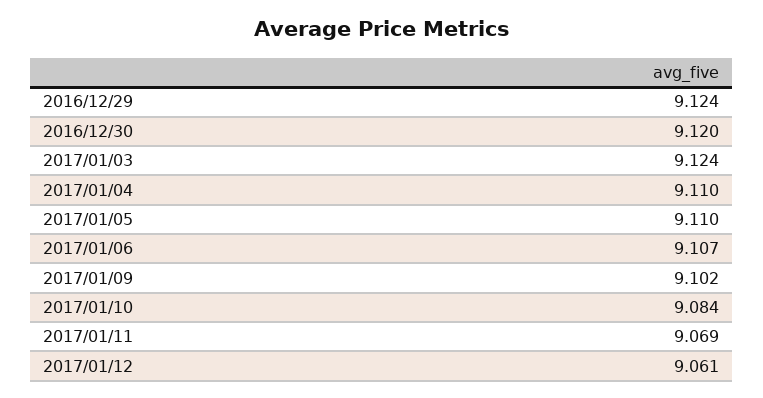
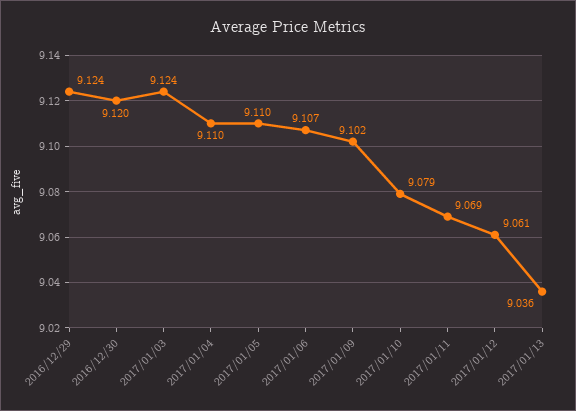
2017/01/10: 9.084 -> 9.079
2017/01/13: none -> 9.036

